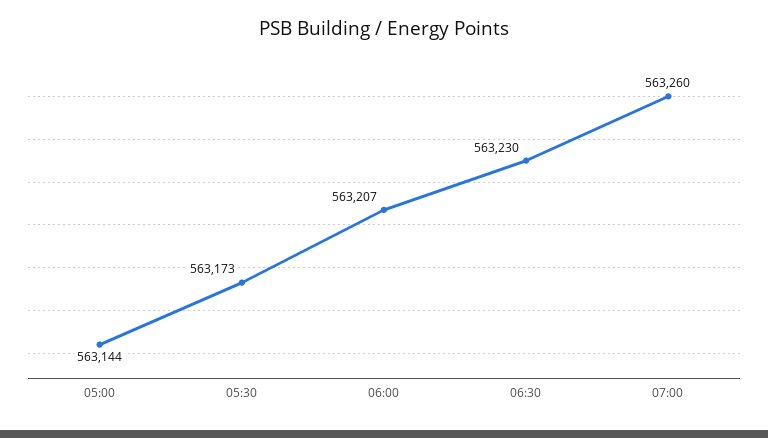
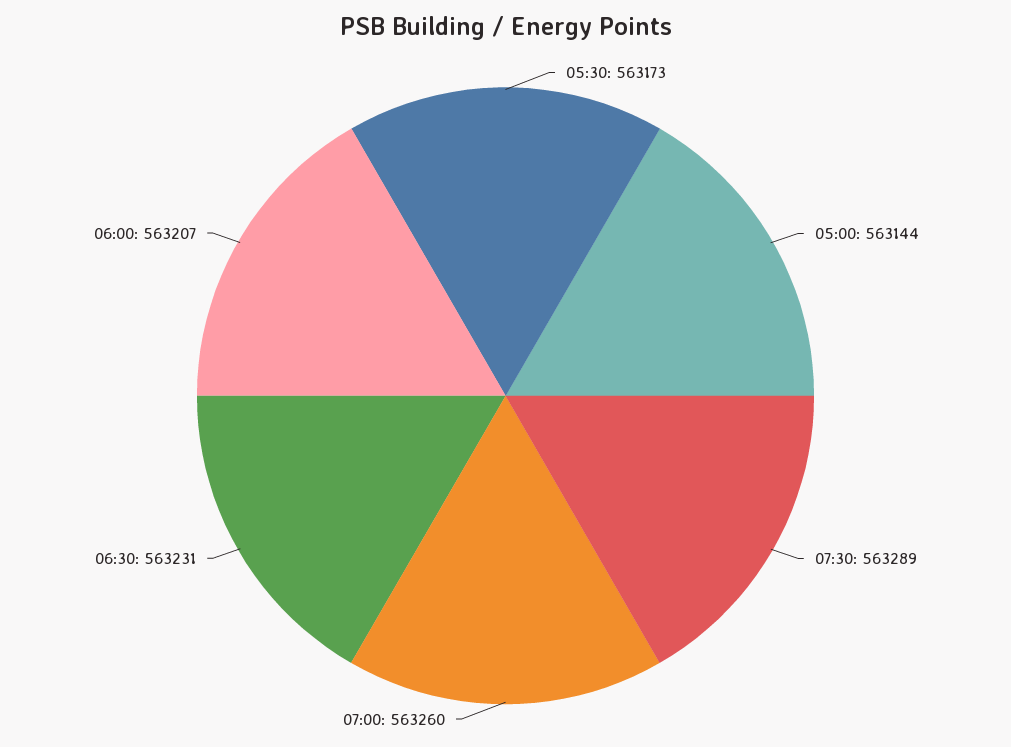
06:30: 563230 -> 563231
07:30: none -> 563289

